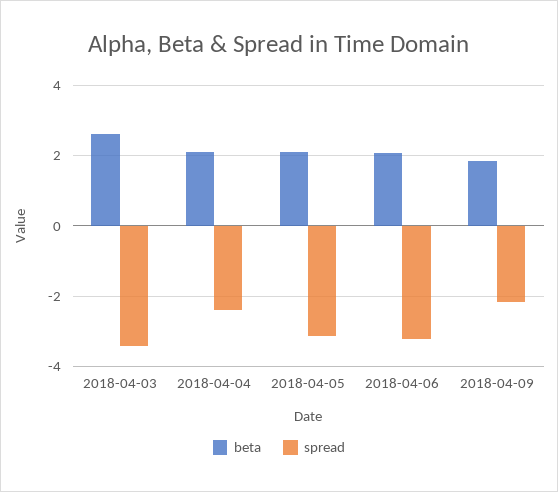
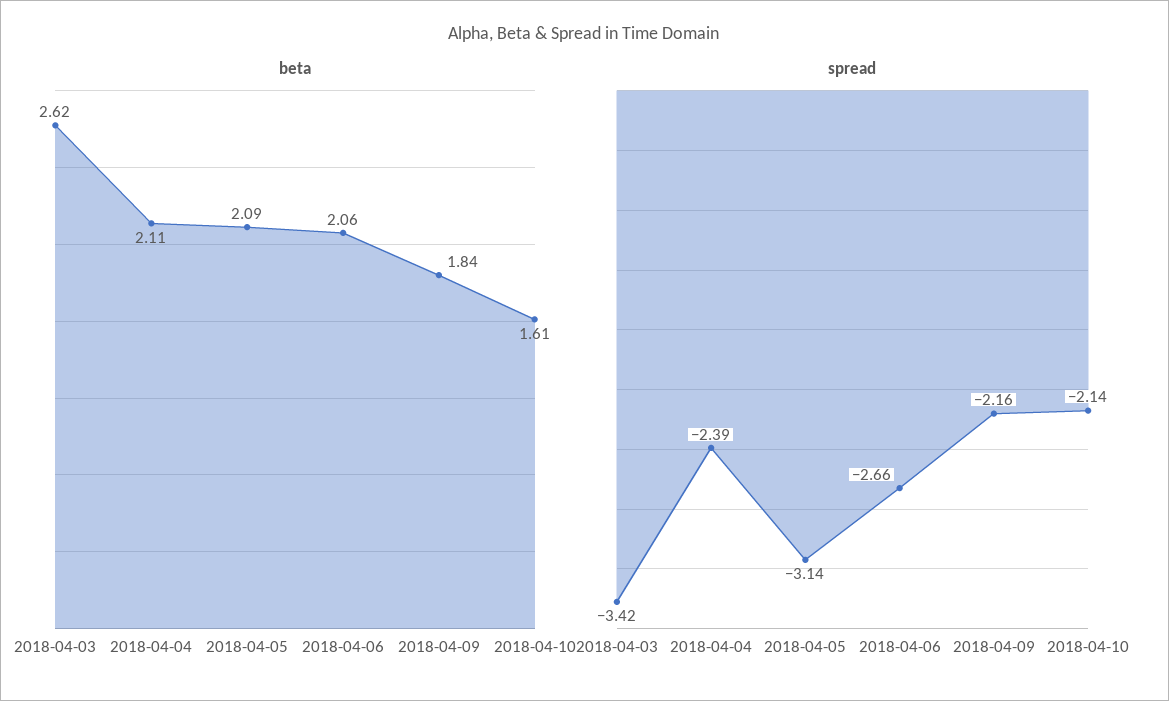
spread, 2018-04-06: -3.2 -> -2.66
beta, 2018-04-10: none -> 1.61
spread, 2018-04-10: none -> -2.14

